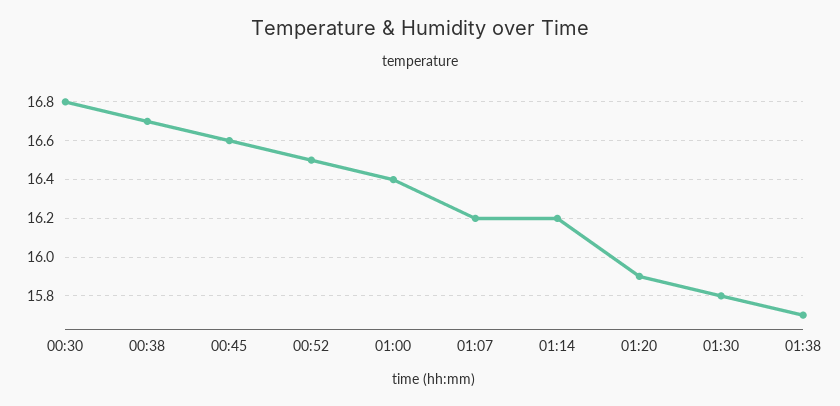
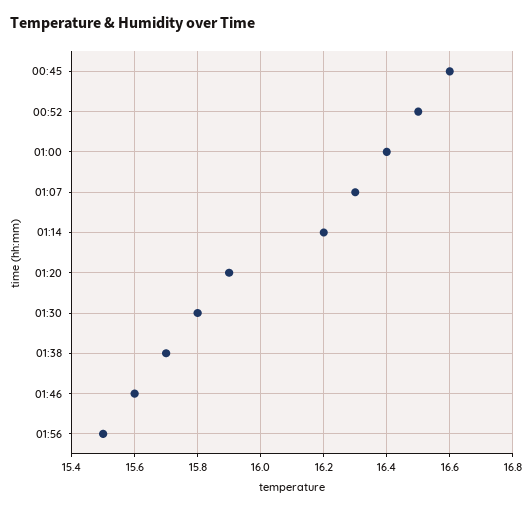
00:30: 16.8 -> none
00:38: 16.7 -> none
01:07: 16.2 -> 16.3
01:46: none -> 15.6
01:56: none -> 15.5

